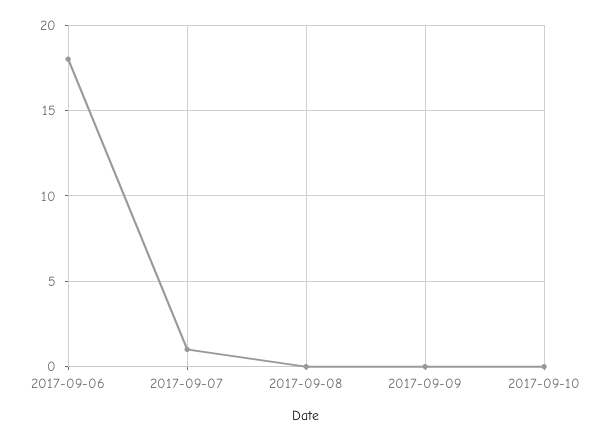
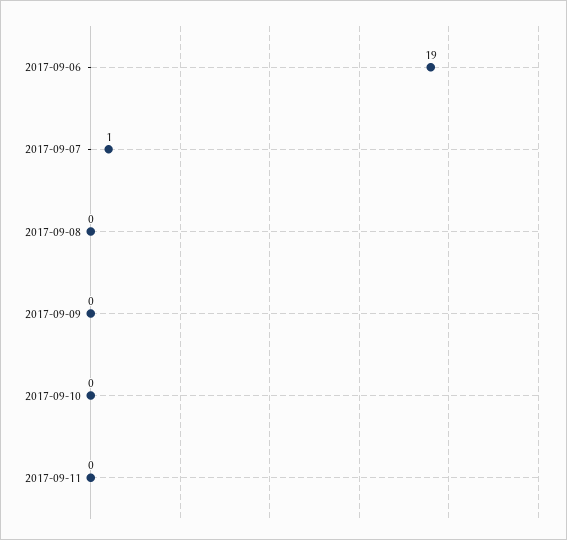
2017-09-06: 18 -> 19
2017-09-11: none -> 0

